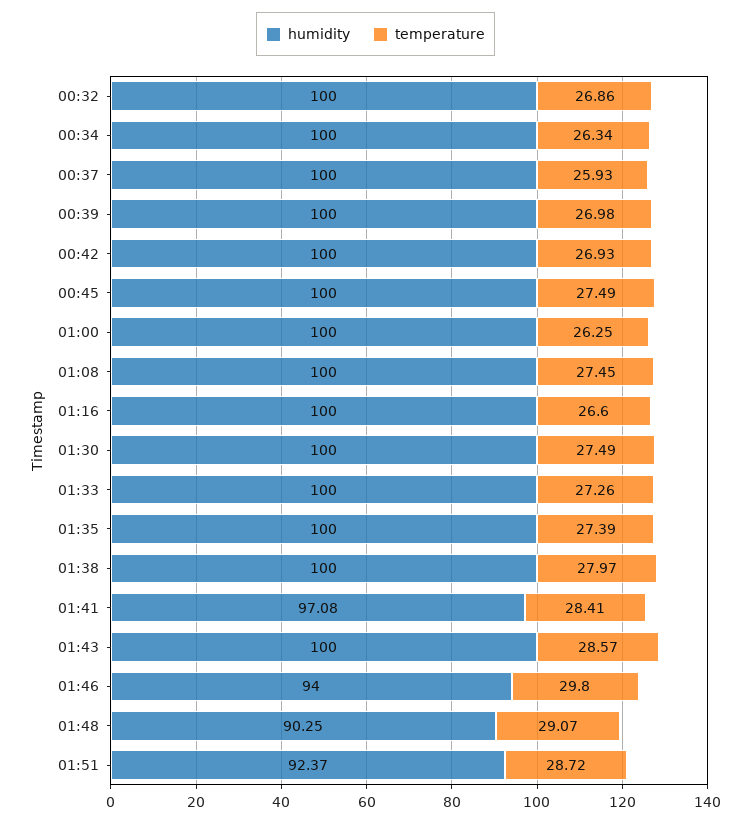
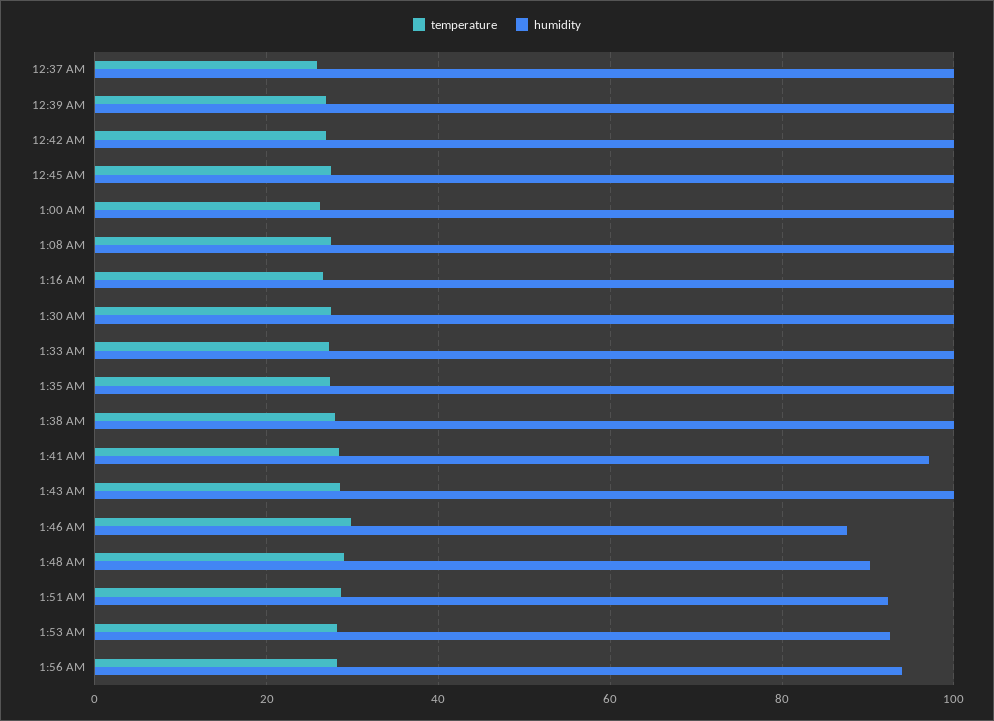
humidity, 00:32: 100 -> none
temperature, 00:32: 26.86 -> none
humidity, 00:34: 100 -> none
temperature, 00:34: 26.34 -> none
humidity, 01:46: 94 -> 88
temperature, 1:53 AM: none -> 28
humidity, 1:53 AM: none -> 92
temperature, 1:56 AM: none -> 28
humidity, 1:56 AM: none -> 94

